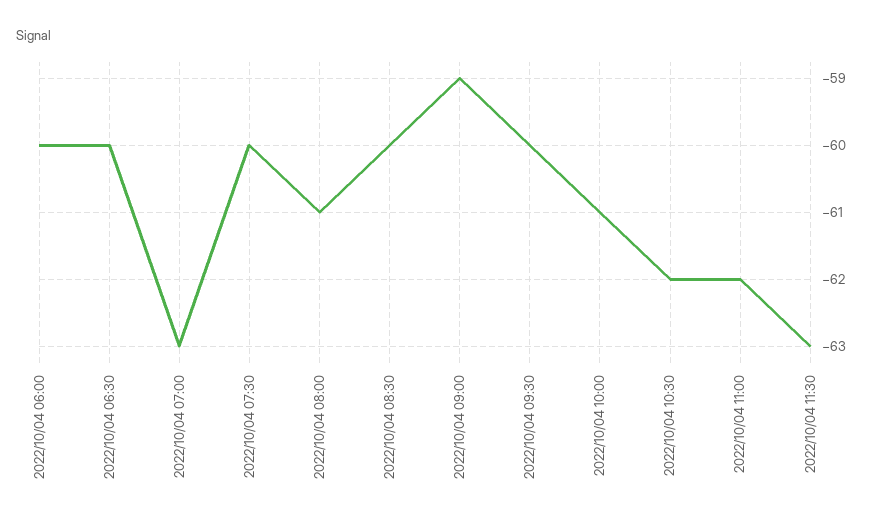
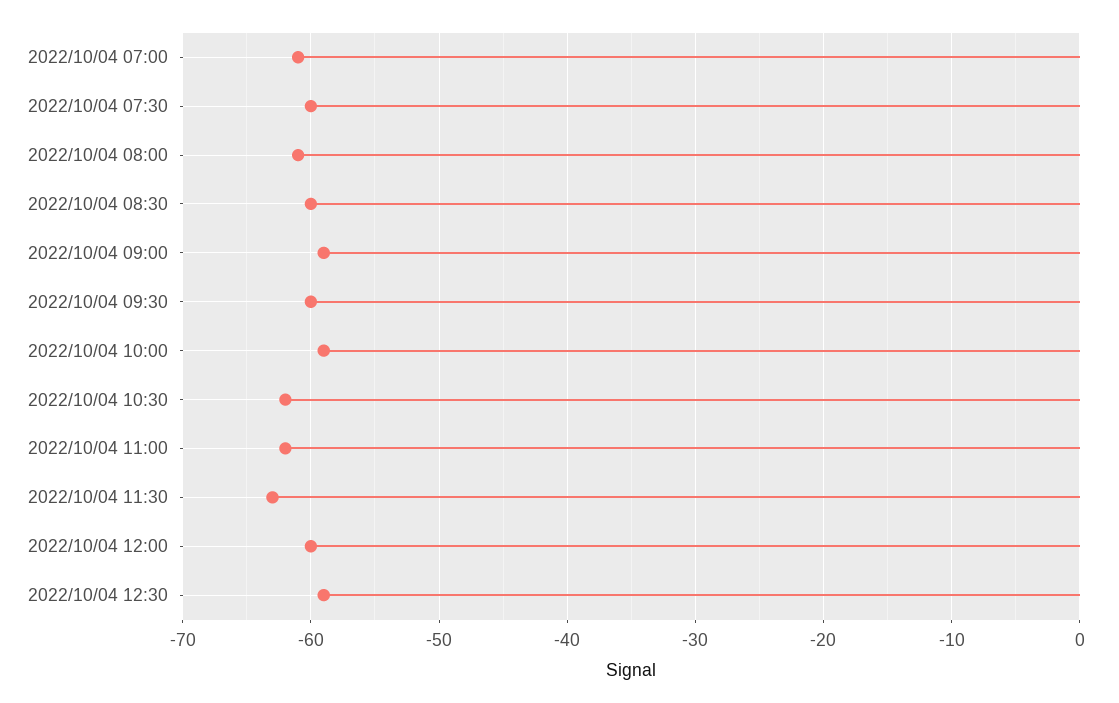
2022/10/04 06:00: -60 -> none
2022/10/04 06:30: -60 -> none
2022/10/04 07:00: -63 -> -61
2022/10/04 10:00: -61 -> -59
2022/10/04 12:00: none -> -60
2022/10/04 12:30: none -> -59

